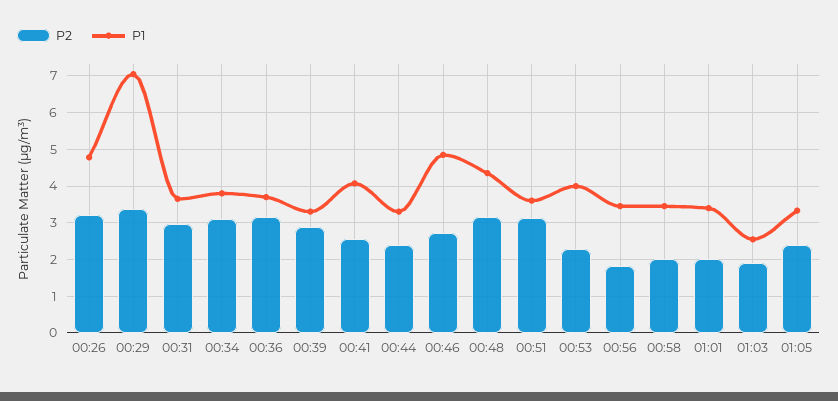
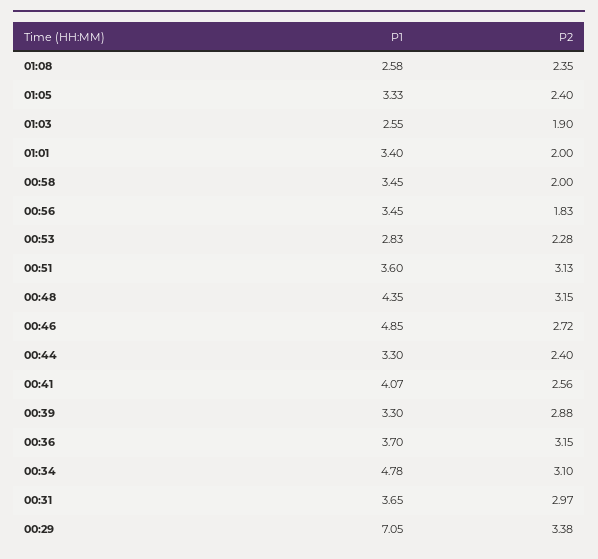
P2, 00:26: 3.2 -> none
P1, 00:26: 4.8 -> none
P1, 00:34: 3.8 -> 4.78
P1, 00:53: 4 -> 2.83
P1, 01:08: none -> 2.58
P2, 01:08: none -> 2.35

